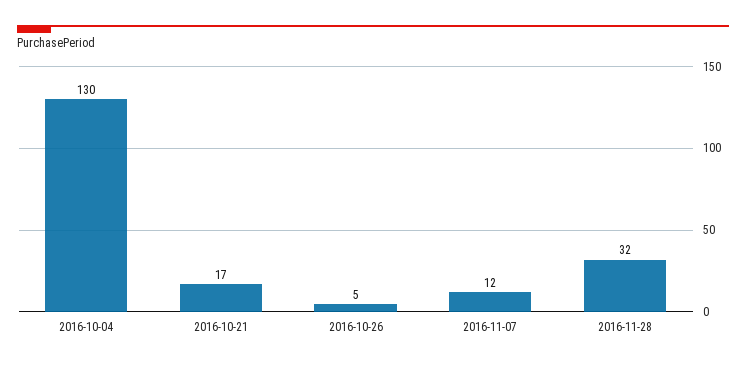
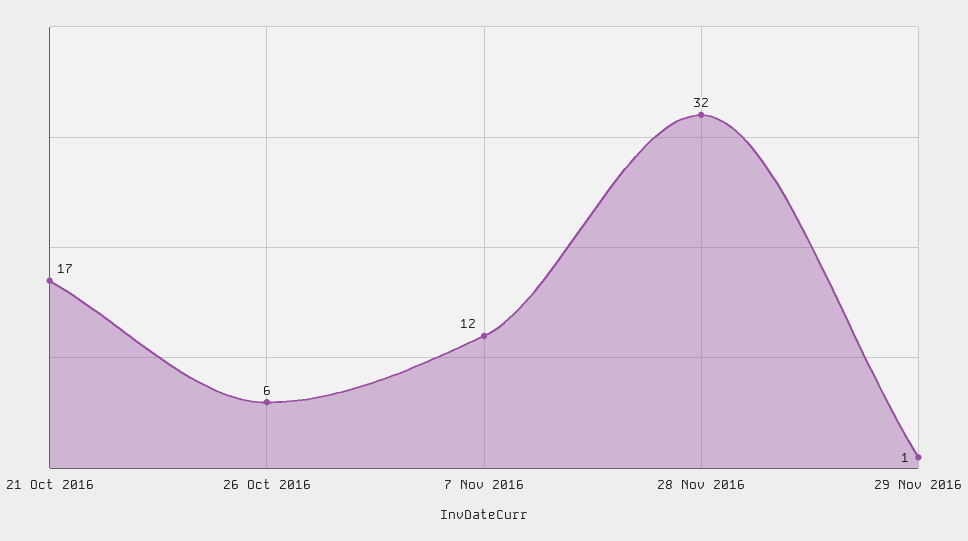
2016-10-04: 130 -> none
2016-10-26: 5 -> 6
29 Nov 2016: none -> 1

